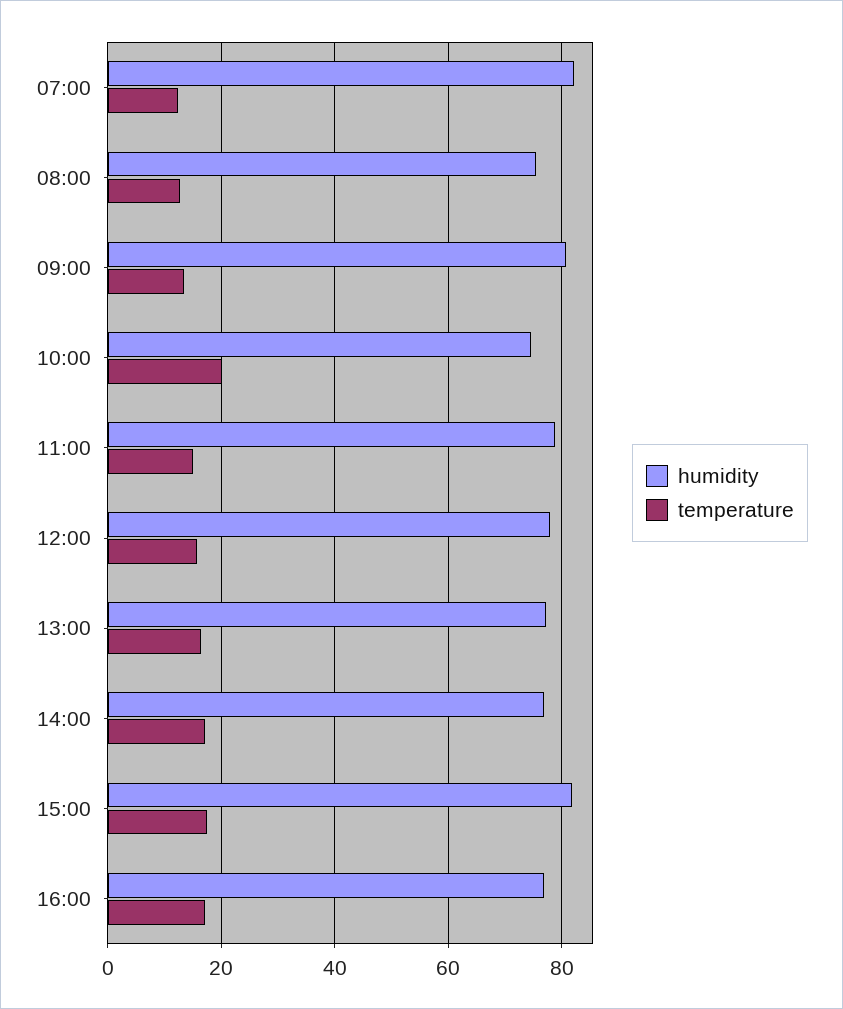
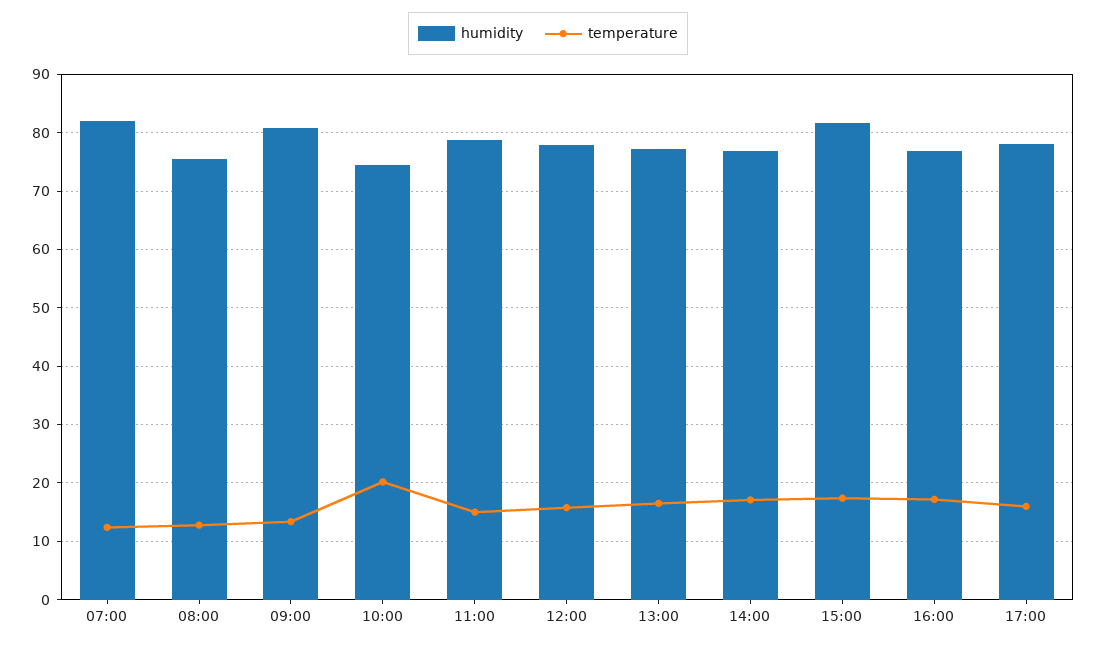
humidity, 17:00: none -> 78
temperature, 17:00: none -> 16

